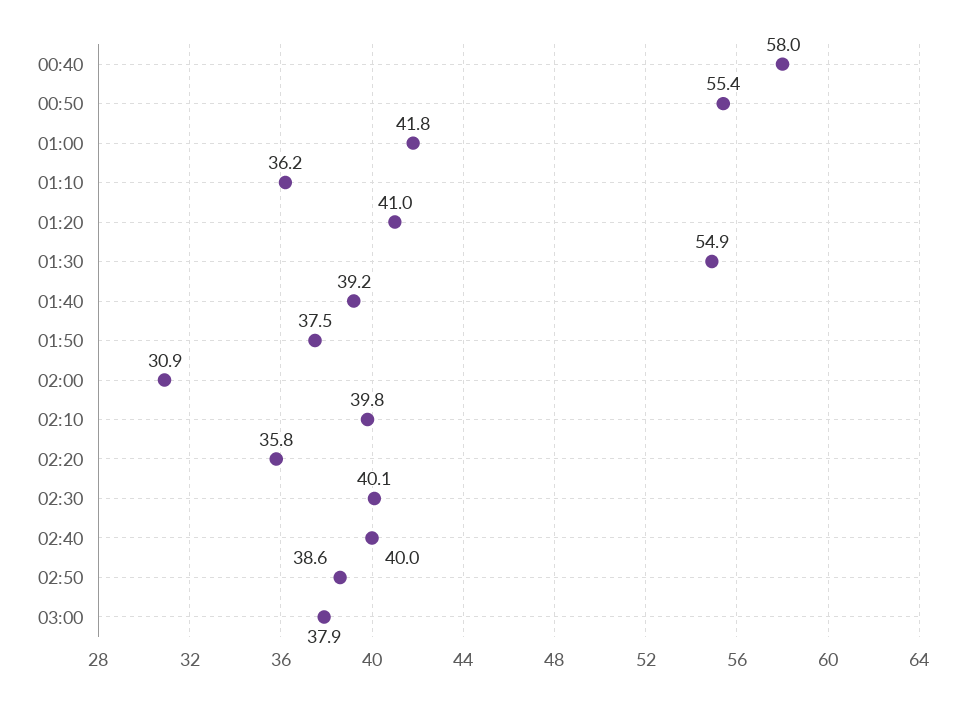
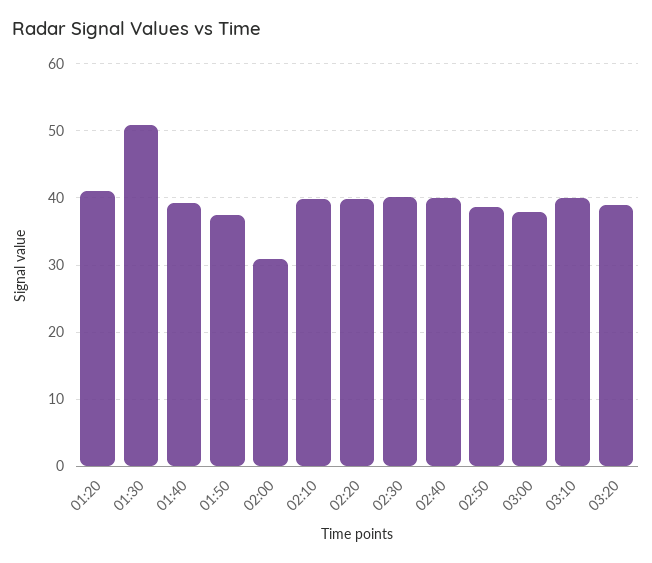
00:40: 58 -> none
00:50: 55.4 -> none
01:00: 41.8 -> none
01:10: 36.2 -> none
01:30: 54.9 -> 51
02:20: 35.8 -> 40
03:10: none -> 40
03:20: none -> 39

